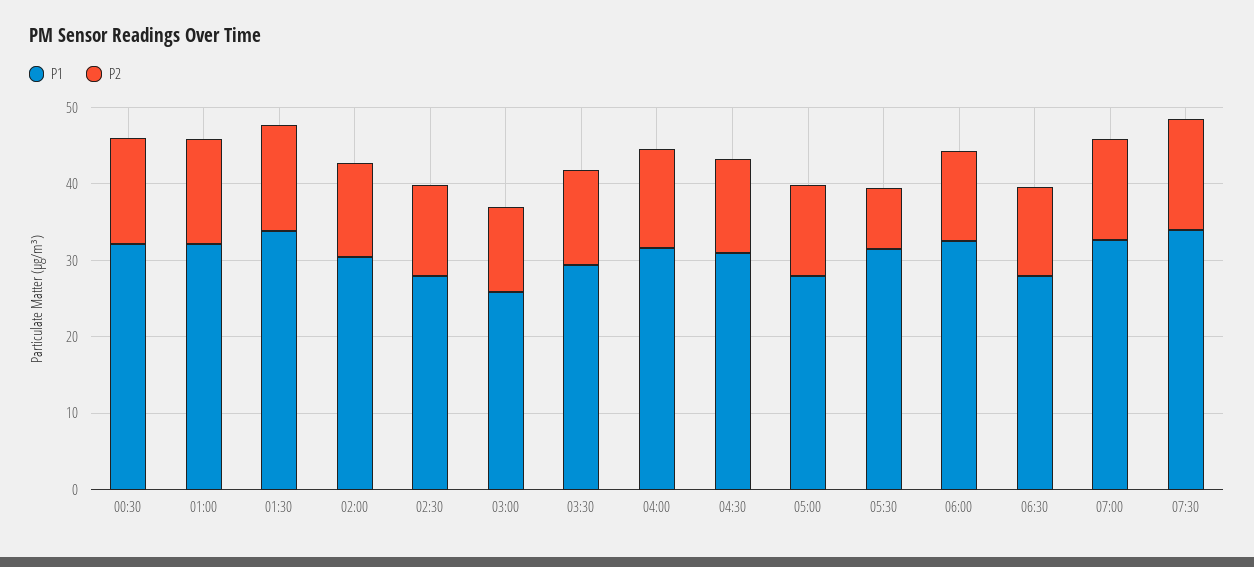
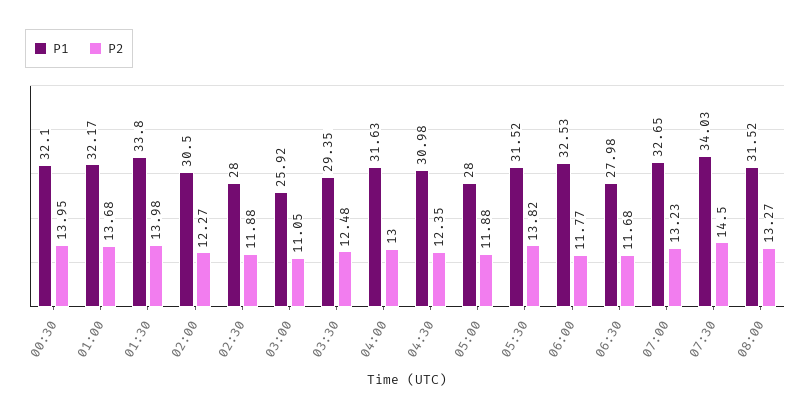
P2, 05:30: 8 -> 13.82
P1, 08:00: none -> 31.52
P2, 08:00: none -> 13.27

